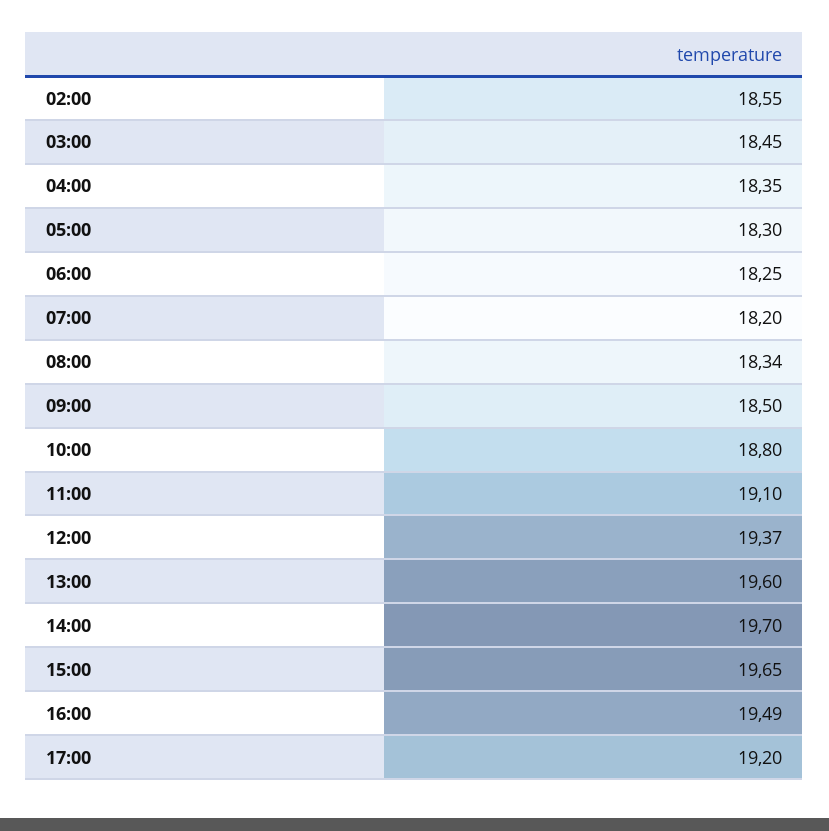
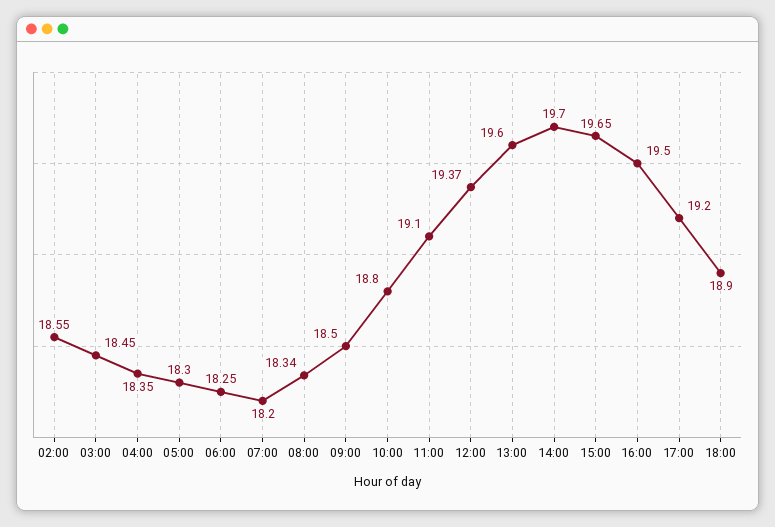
16:00: 19.49 -> 19.5
18:00: none -> 18.9

